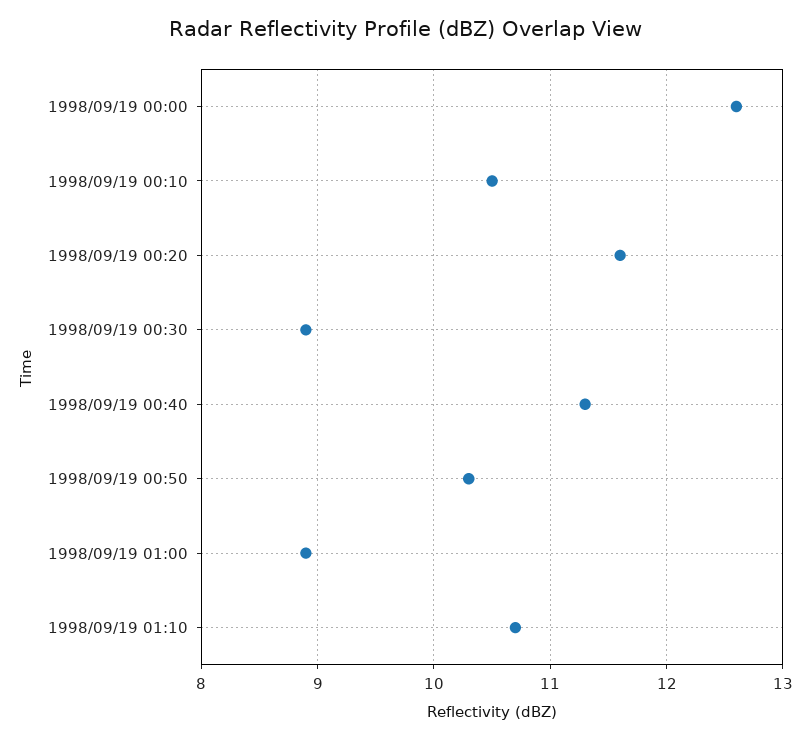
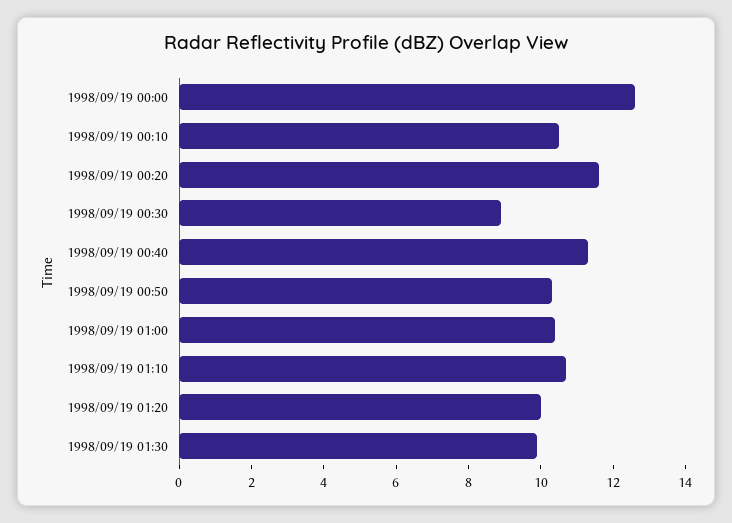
1998/09/19 01:00: 8.9 -> 10.5
1998/09/19 01:20: none -> 10
1998/09/19 01:30: none -> 10

